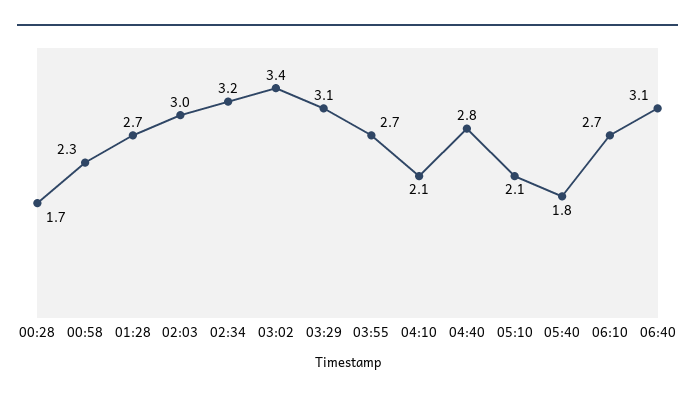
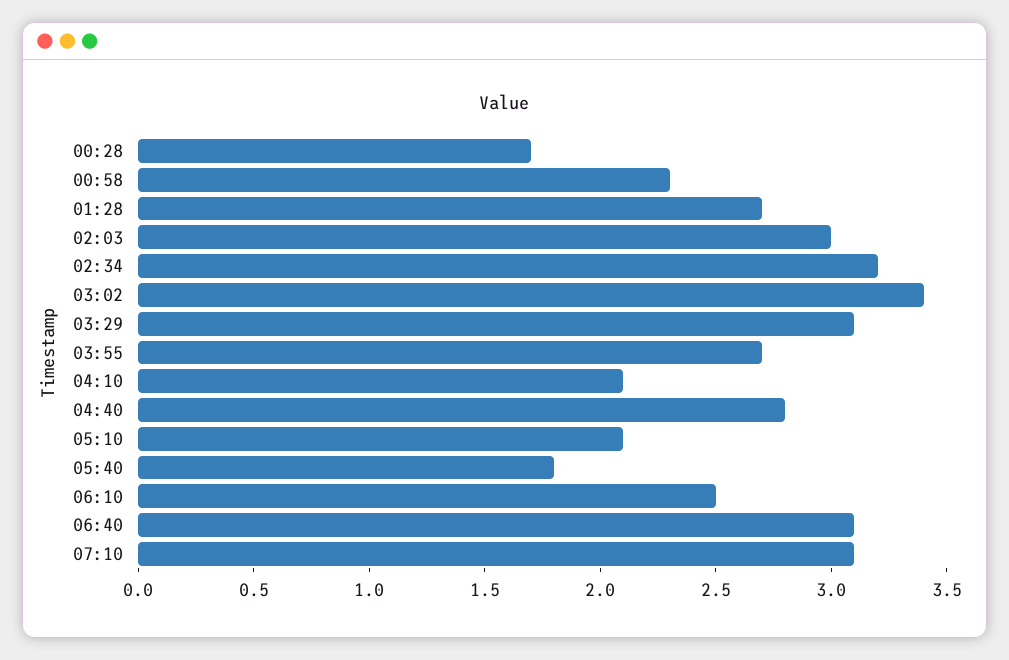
06:10: 2.7 -> 2.5
07:10: none -> 3.1

